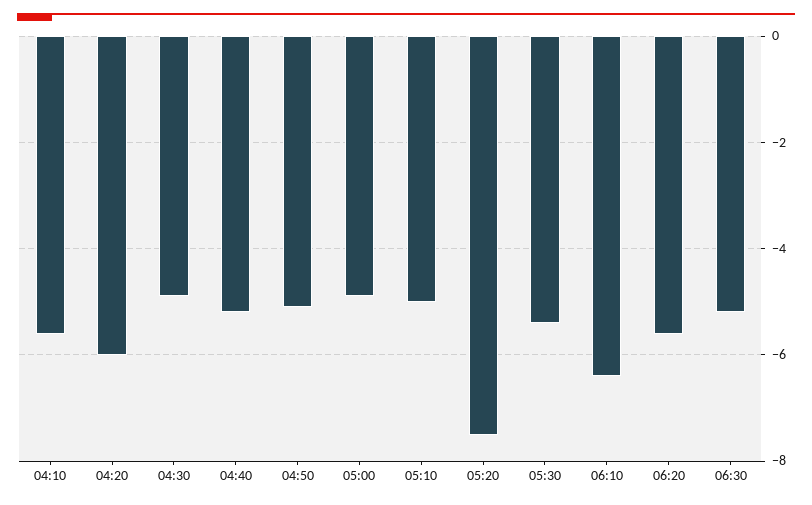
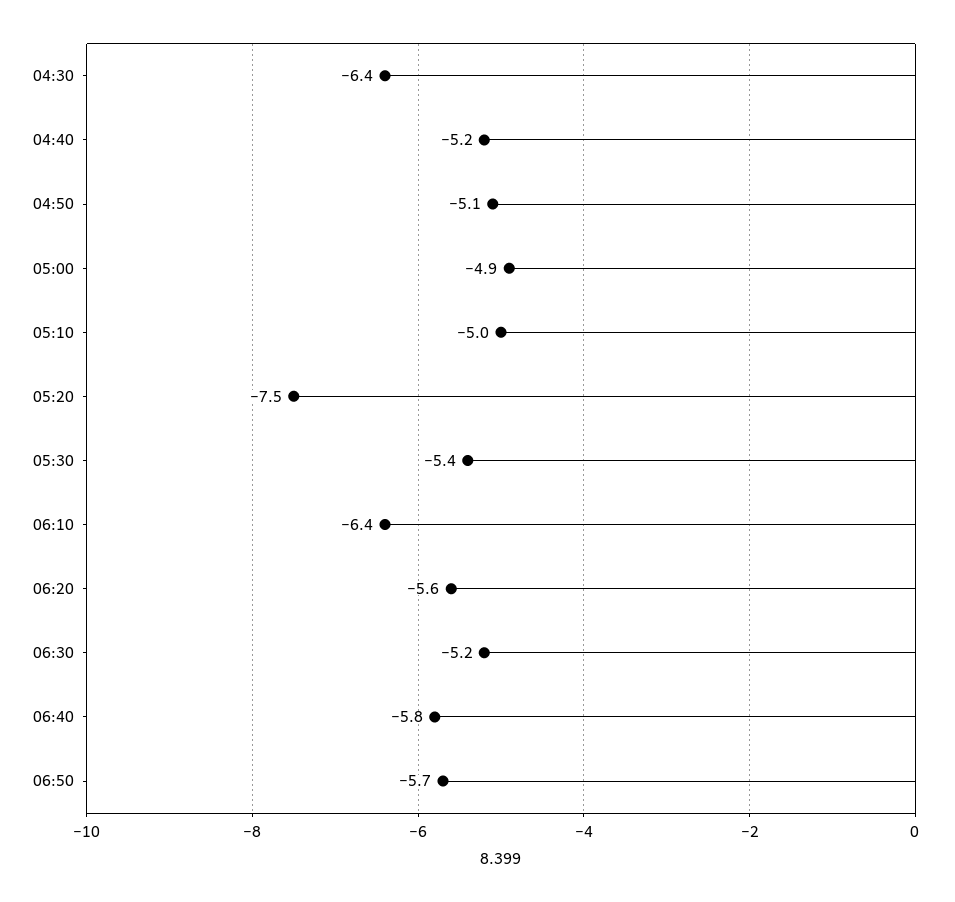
04:10: -5.5 -> none
04:20: -6 -> none
04:30: -5 -> -6.4
06:40: none -> -5.8
06:50: none -> -5.7

